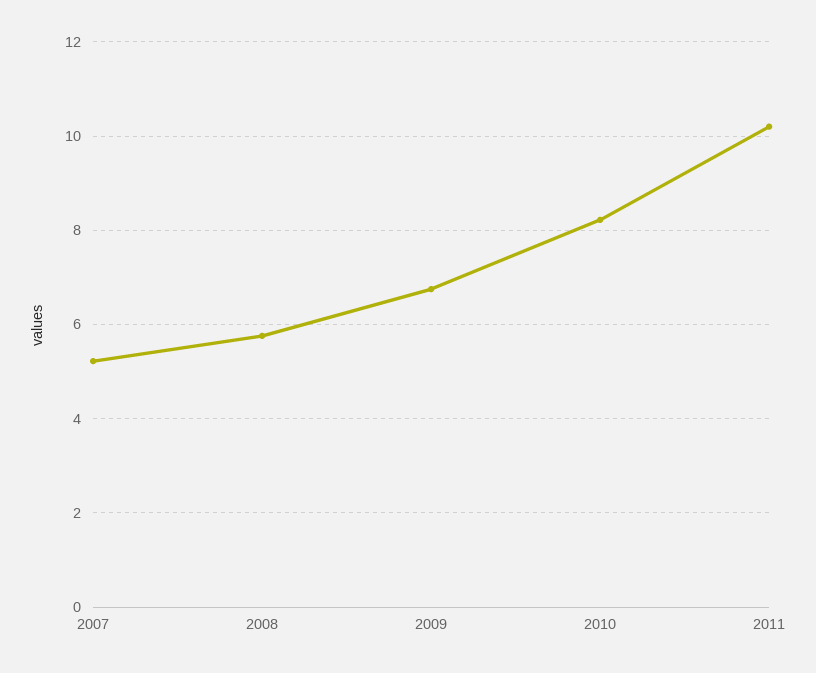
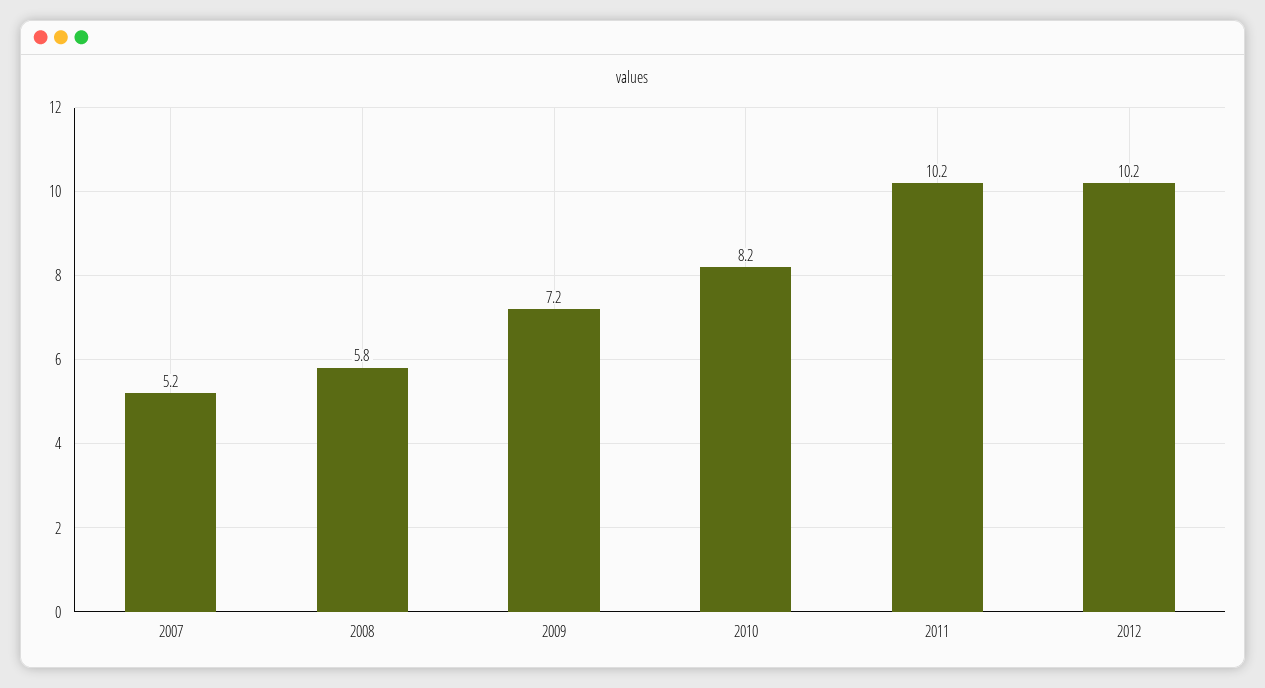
2009: 6.8 -> 7.2
2012: none -> 10.2

